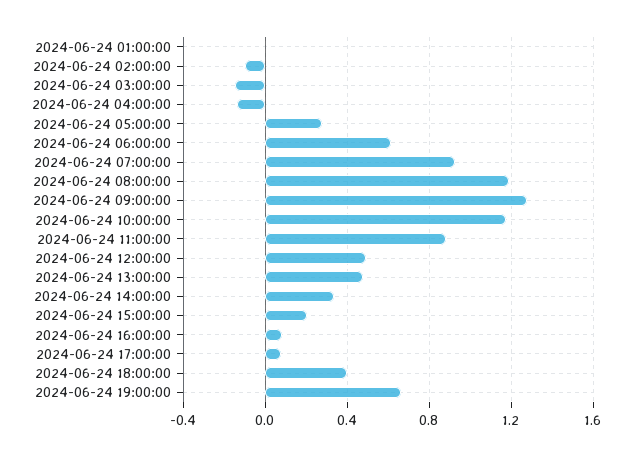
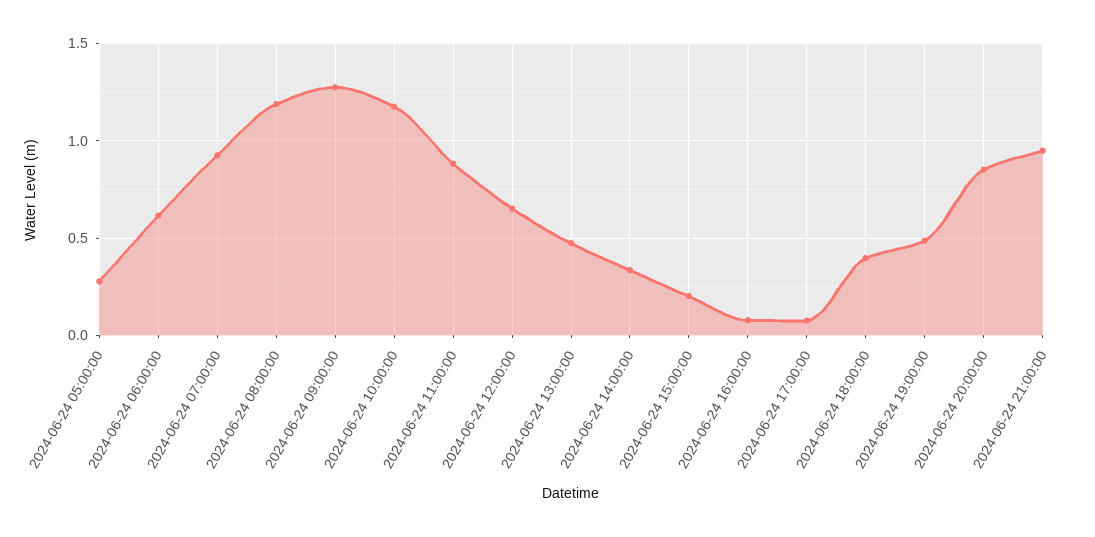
2024-06-24 01:00:00: 0 -> none
2024-06-24 02:00:00: -0.1 -> none
2024-06-24 03:00:00: -0.15 -> none
2024-06-24 04:00:00: -0.15 -> none
2024-06-24 12:00:00: 0.5 -> 0.65
2024-06-24 19:00:00: 0.65 -> 0.5
2024-06-24 20:00:00: none -> 0.85
2024-06-24 21:00:00: none -> 0.95

